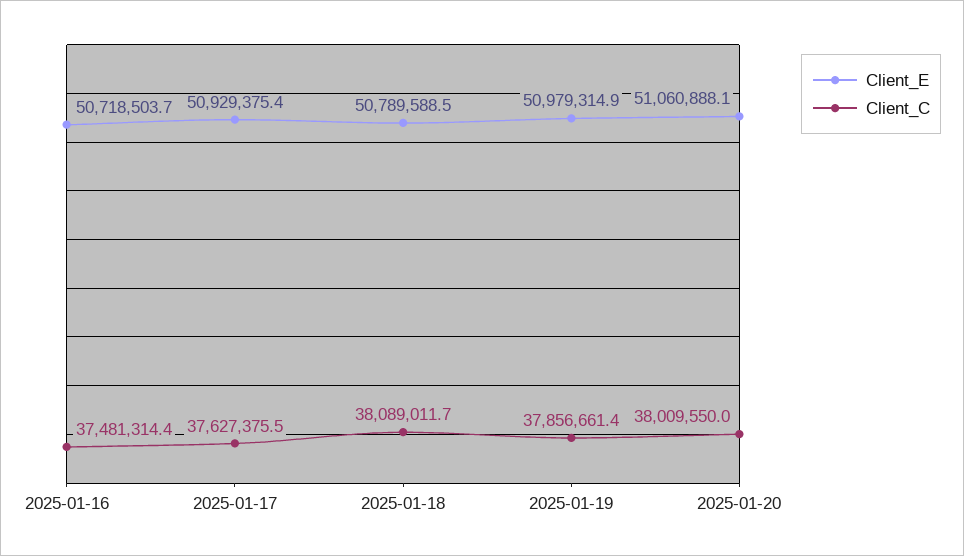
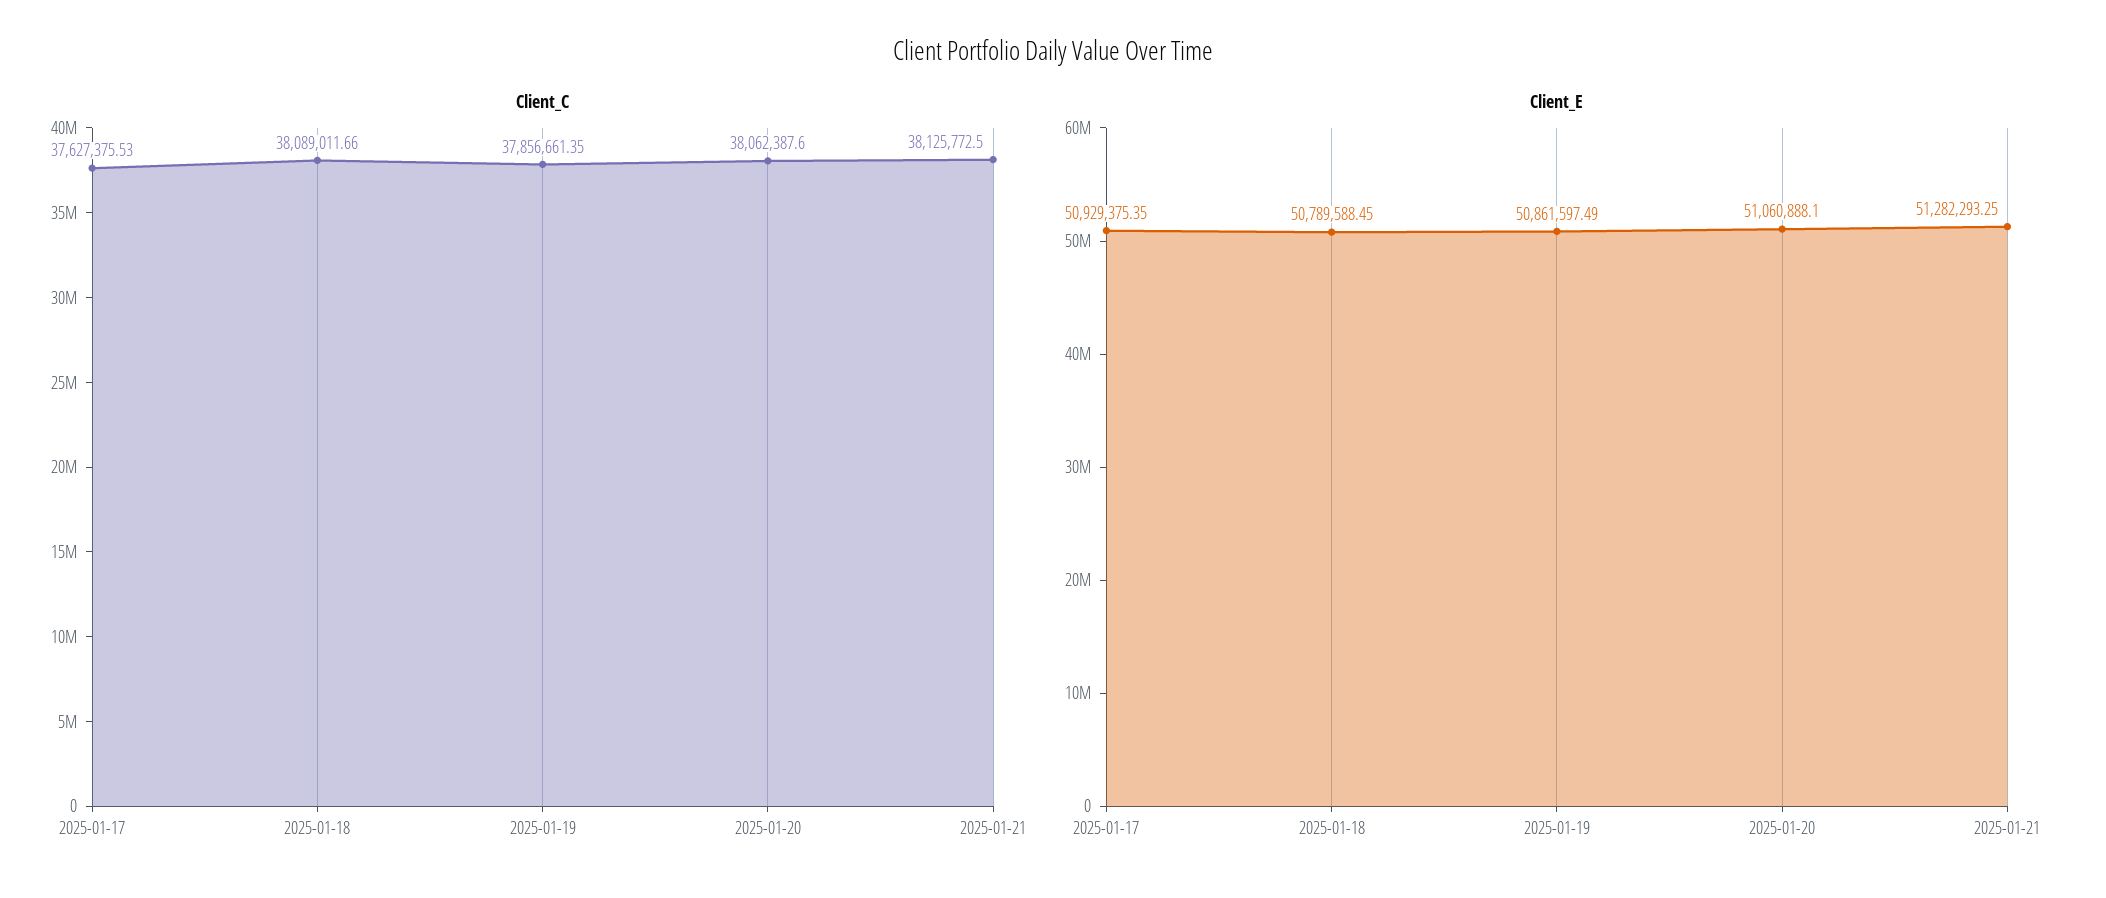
Client_E, 2025-01-16: 50718503.7 -> none
Client_C, 2025-01-16: 37481314.4 -> none
Client_E, 2025-01-19: 50979314.9 -> 50861597.49
Client_C, 2025-01-20: 38009550 -> 38062387.6
Client_C, 2025-01-21: none -> 38125772.5
Client_E, 2025-01-21: none -> 51282293.25

